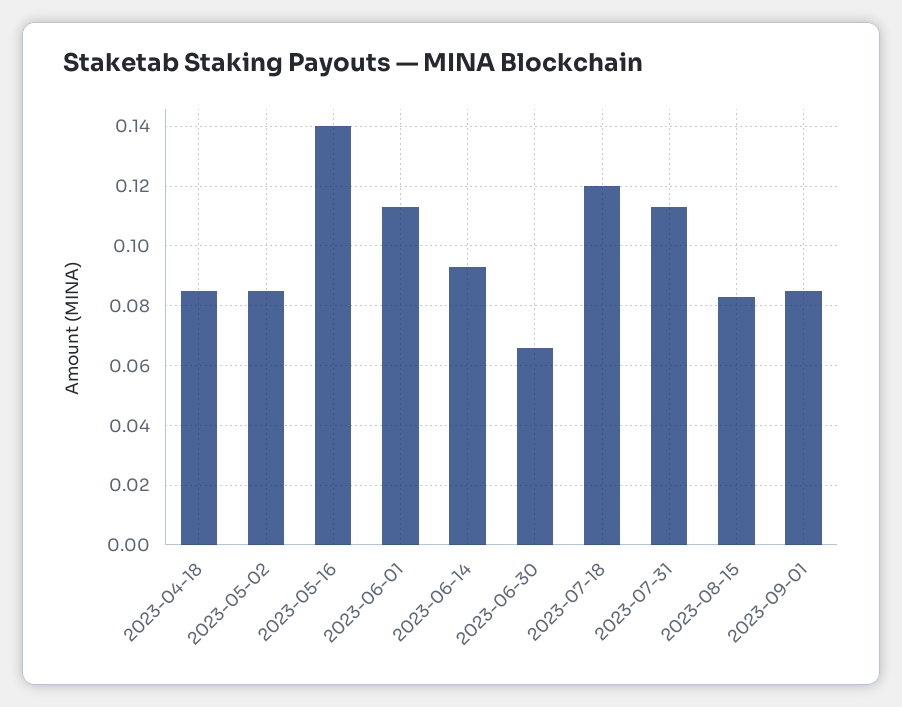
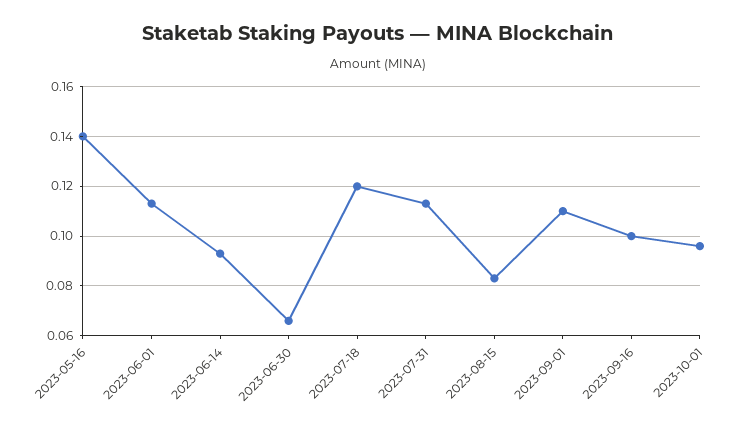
2023-04-18: 0.085 -> none
2023-05-02: 0.085 -> none
2023-09-01: 0.085 -> 0.11
2023-09-16: none -> 0.1
2023-10-01: none -> 0.095

